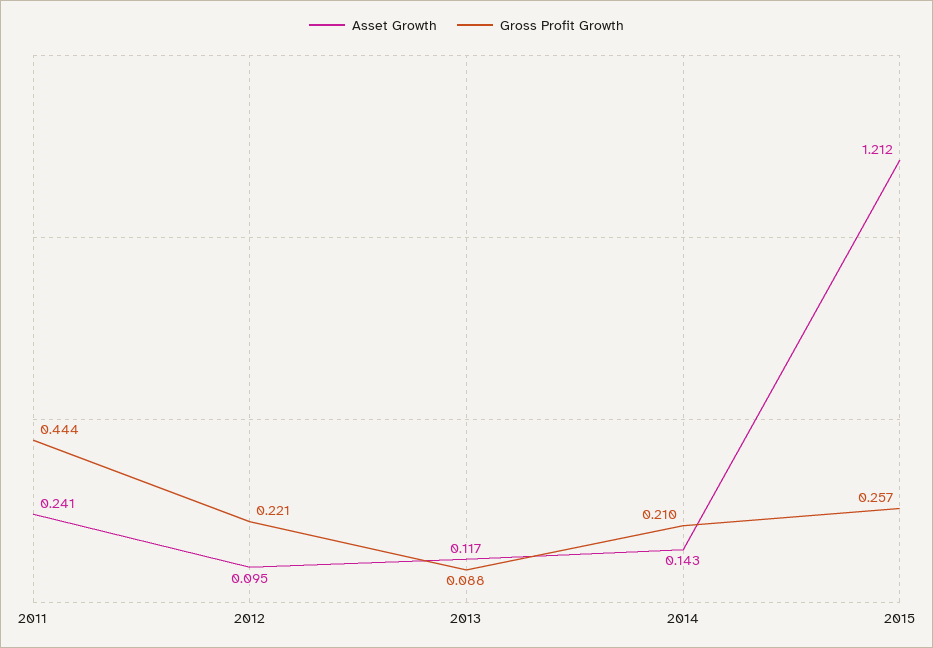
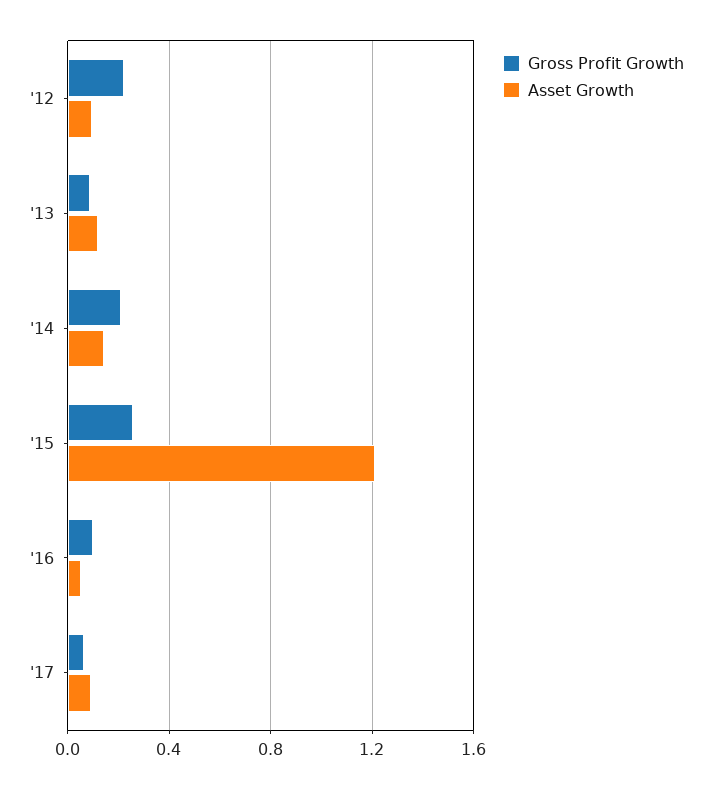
Asset Growth, 2011: 0.241 -> none
Gross Profit Growth, 2011: 0.444 -> none
Gross Profit Growth, '16: none -> 0.1
Asset Growth, '16: none -> 0.05
Gross Profit Growth, '17: none -> 0.05
Asset Growth, '17: none -> 0.1

